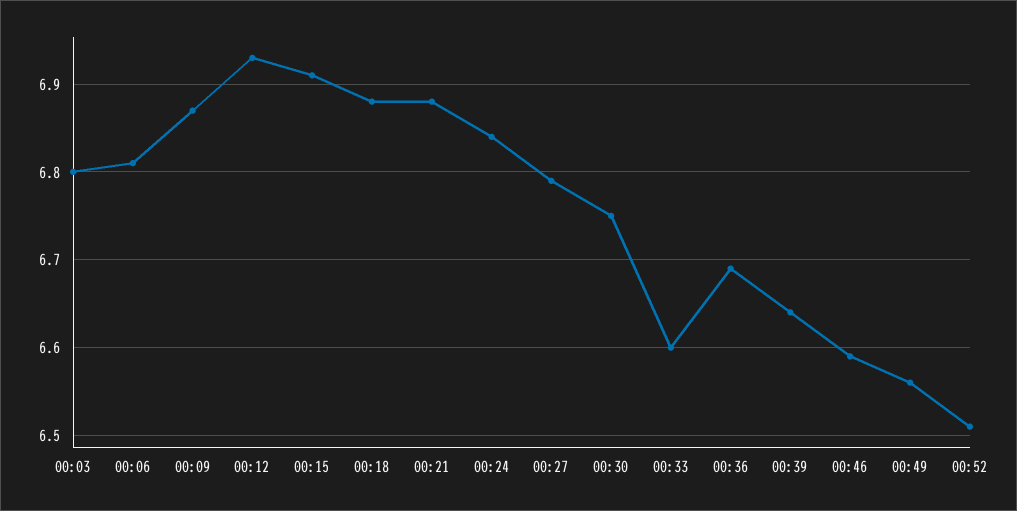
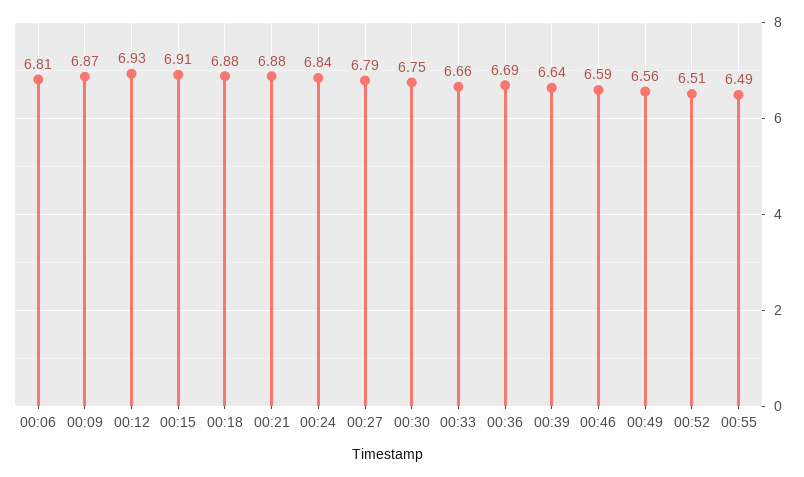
00:03: 6.8 -> none
00:33: 6.6 -> 6.66
00:55: none -> 6.49

